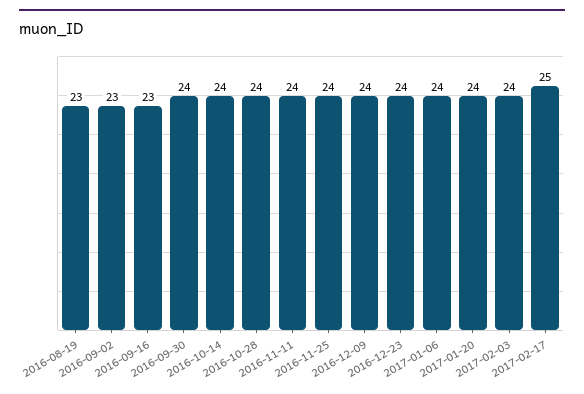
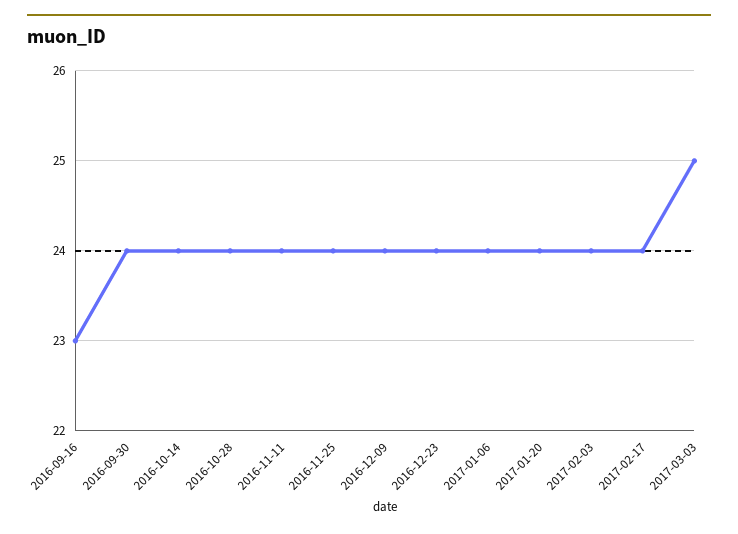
2016-08-19: 23 -> none
2016-09-02: 23 -> none
2017-02-17: 25 -> 24
2017-03-03: none -> 25

